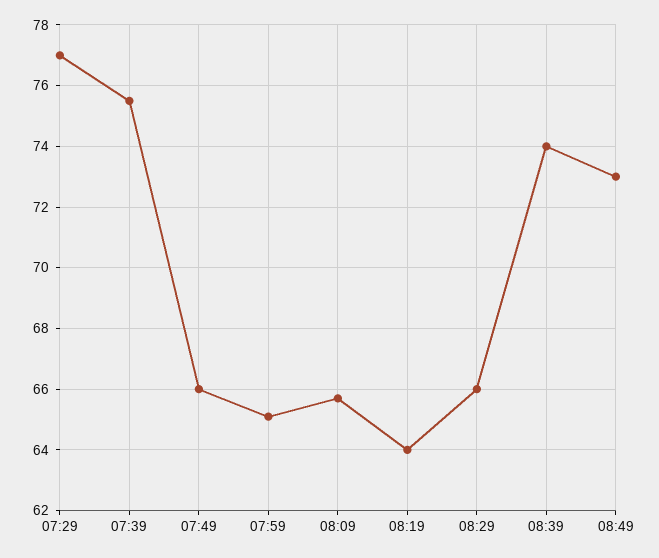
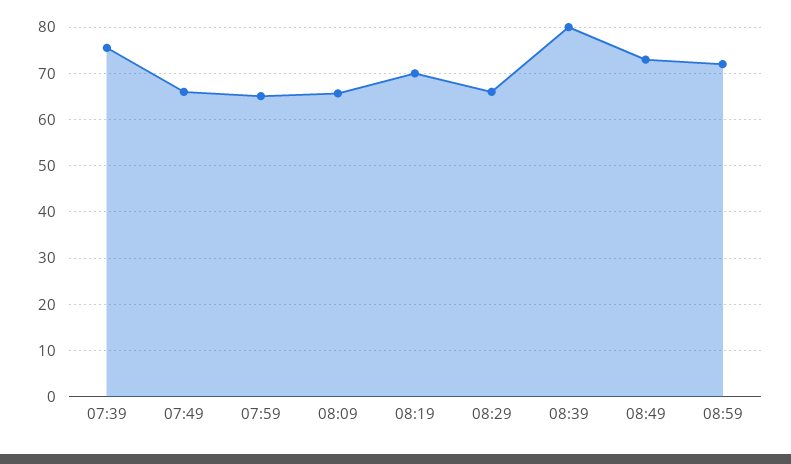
07:29: 77 -> none
08:19: 64 -> 70
08:39: 74 -> 80
08:59: none -> 72

